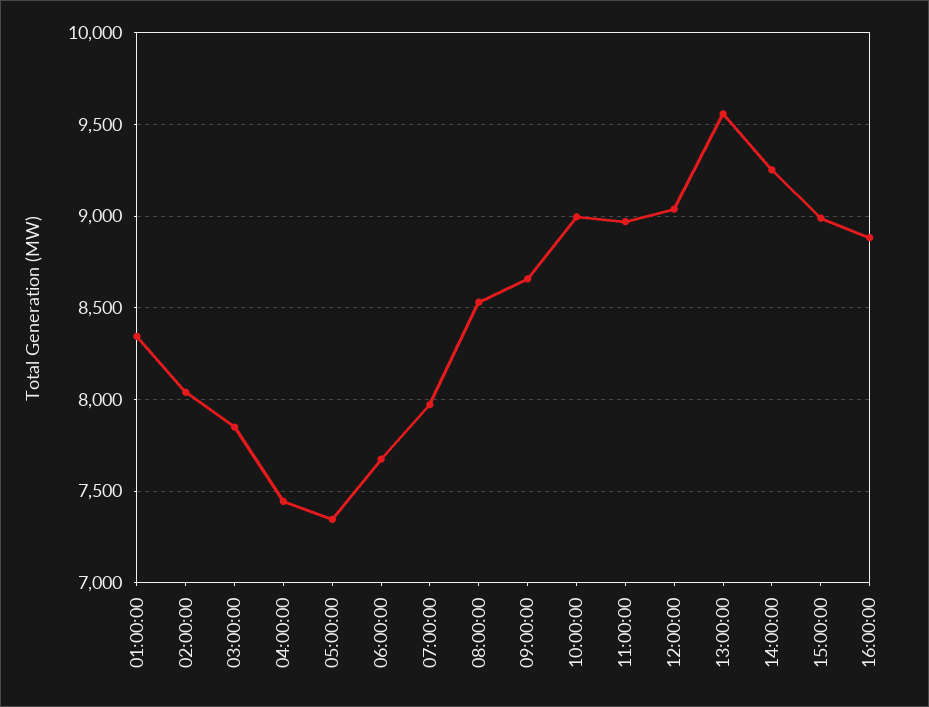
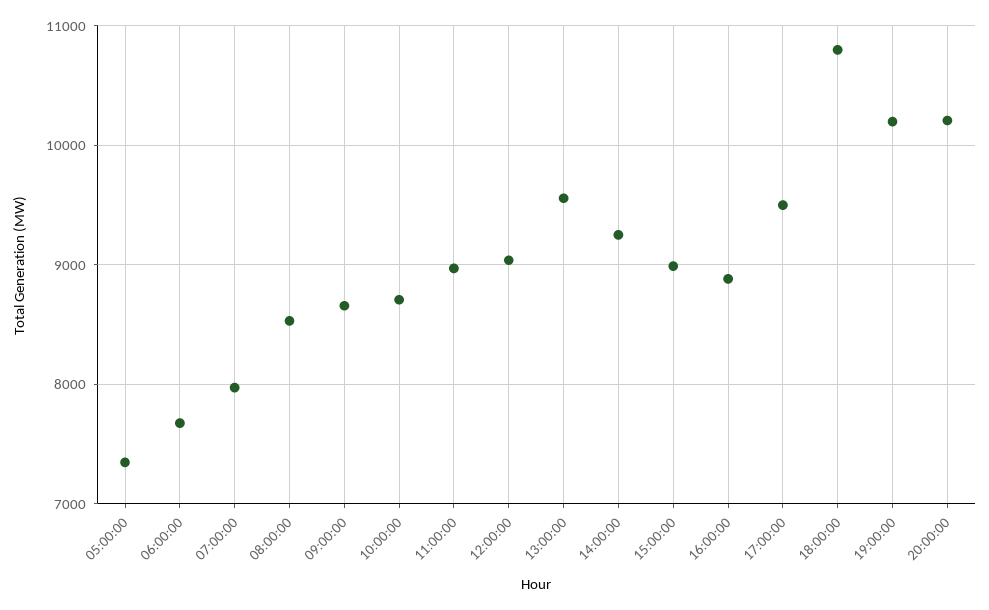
01:00:00: 8350 -> none
02:00:00: 8050 -> none
03:00:00: 7850 -> none
04:00:00: 7450 -> none
10:00:00: 9000 -> 8700
17:00:00: none -> 9500
18:00:00: none -> 10800
19:00:00: none -> 10200
20:00:00: none -> 10200

